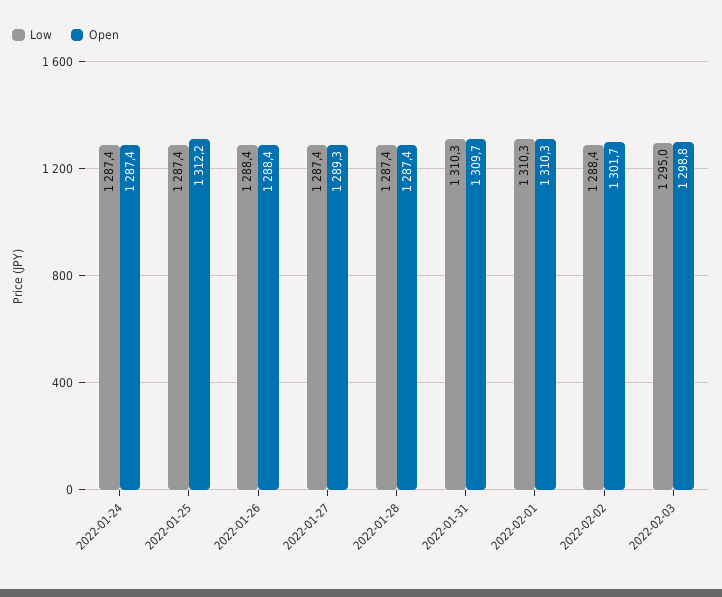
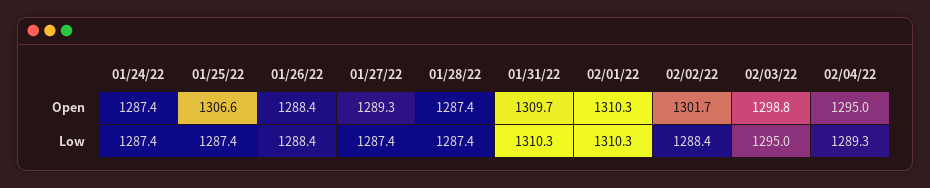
Open, 2022-01-25: 1312.2 -> 1306.6
Open, 02/04/22: none -> 1295
Low, 02/04/22: none -> 1289.3

